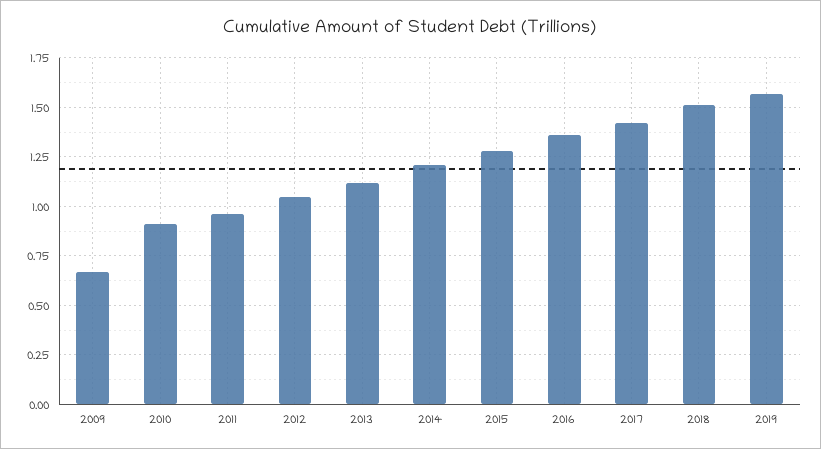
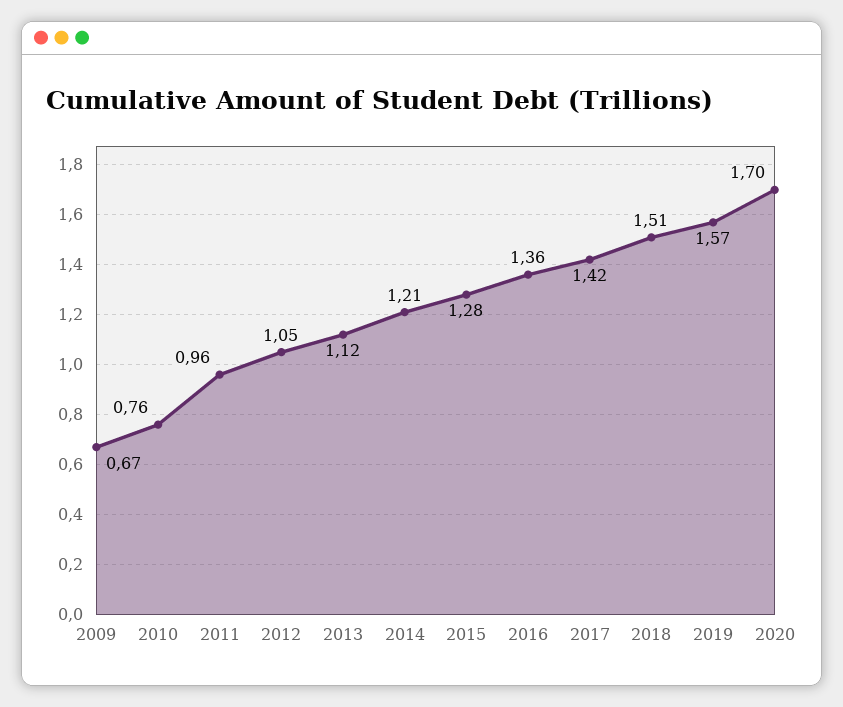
2010: 0.9 -> 0.76
2020: none -> 1.7

